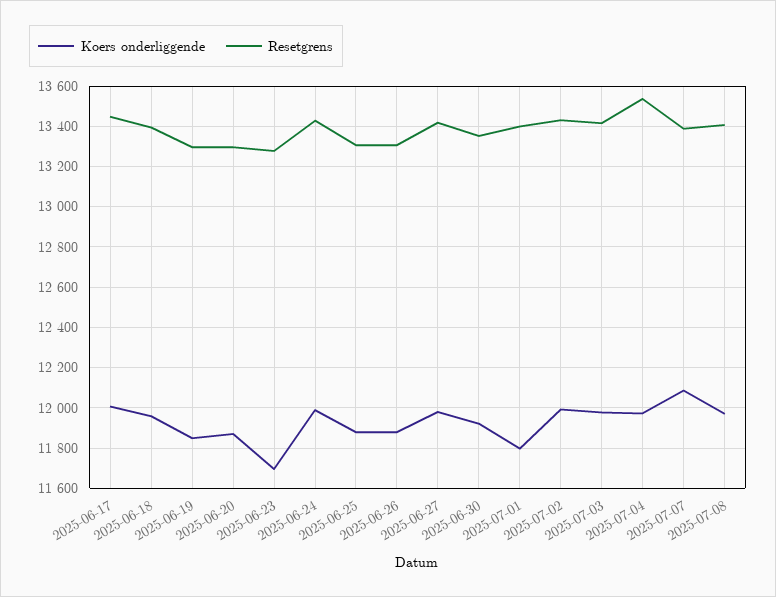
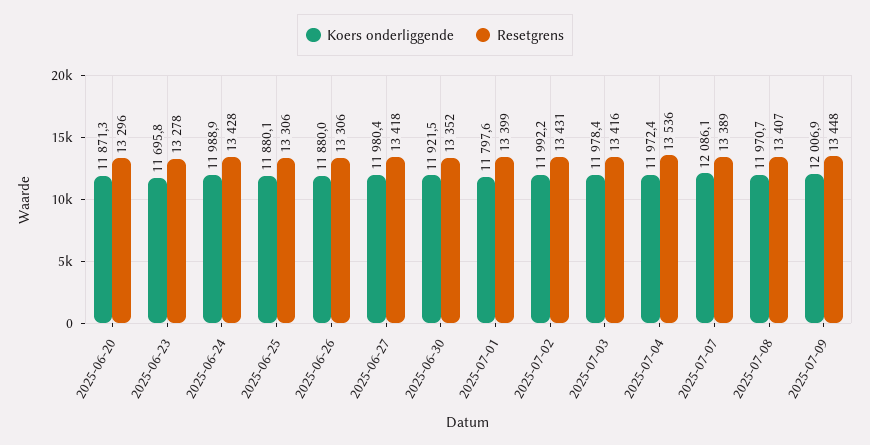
Koers onderliggende, 2025-06-17: 12000 -> none
Resetgrens, 2025-06-17: 13450 -> none
Koers onderliggende, 2025-06-18: 11950 -> none
Resetgrens, 2025-06-18: 13400 -> none
Koers onderliggende, 2025-06-19: 11850 -> none
Resetgrens, 2025-06-19: 13300 -> none
Koers onderliggende, 2025-07-09: none -> 12006.9
Resetgrens, 2025-07-09: none -> 13448

